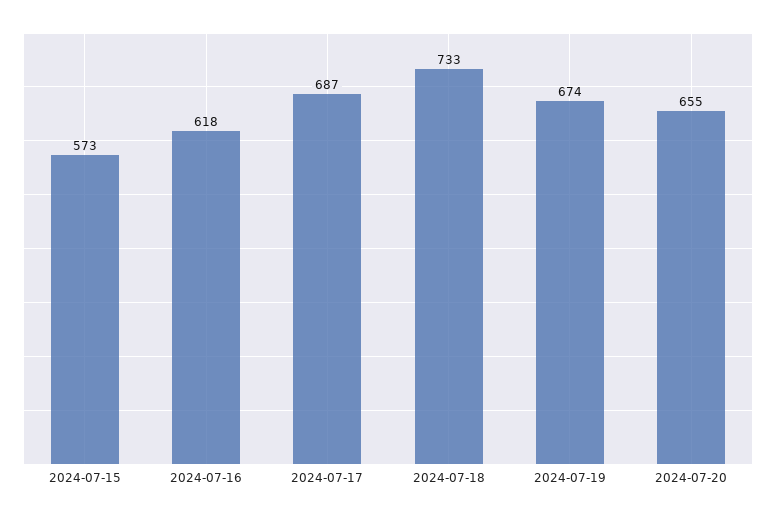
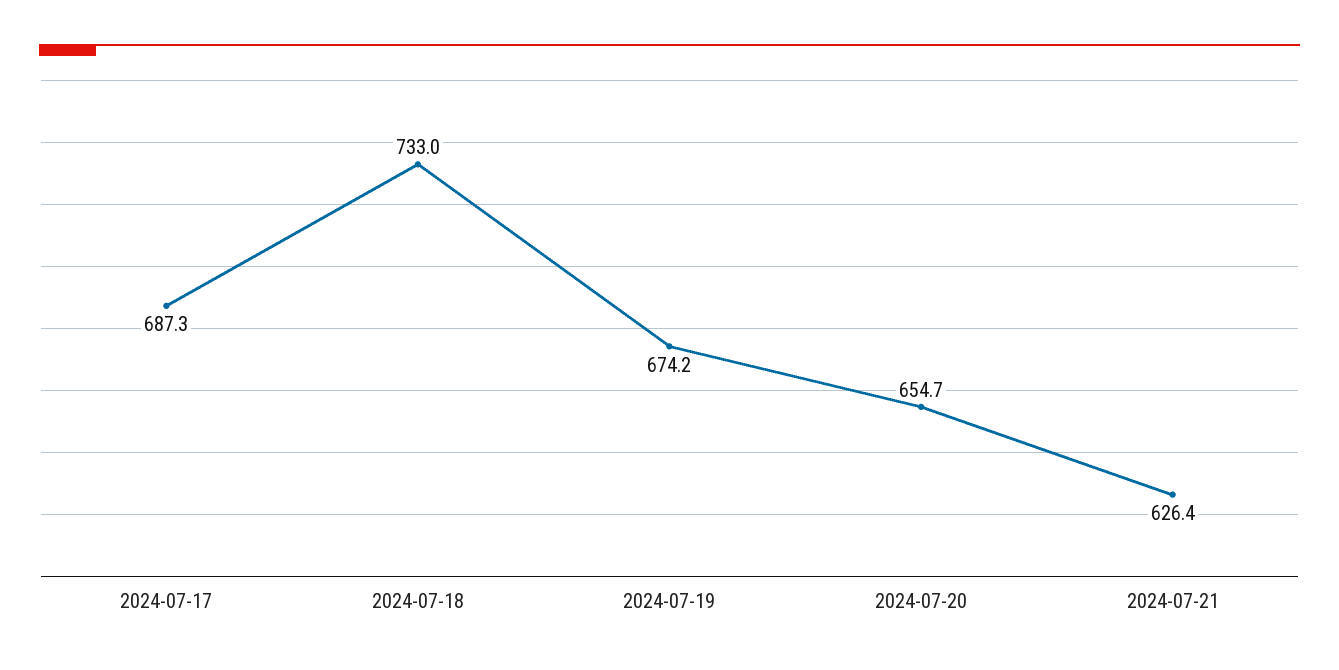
2024-07-15: 573 -> none
2024-07-16: 618 -> none
2024-07-21: none -> 626.4

